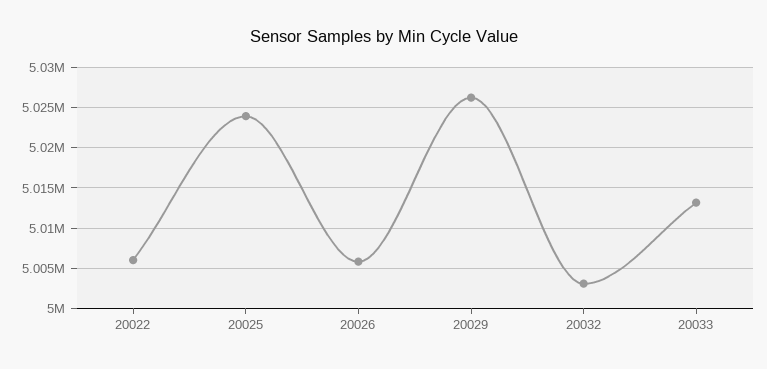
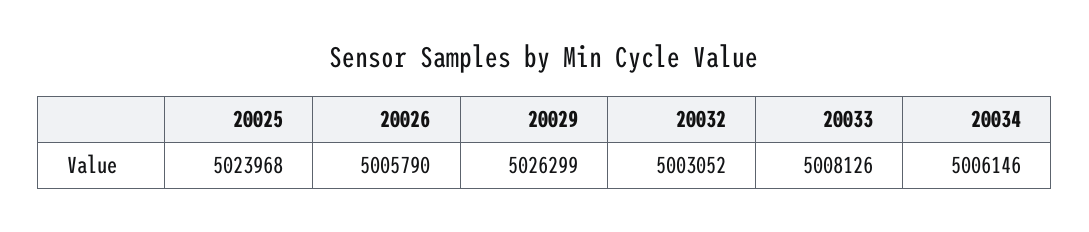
20022: 5006000 -> none
20033: 5013000 -> 5008126
20034: none -> 5006146

